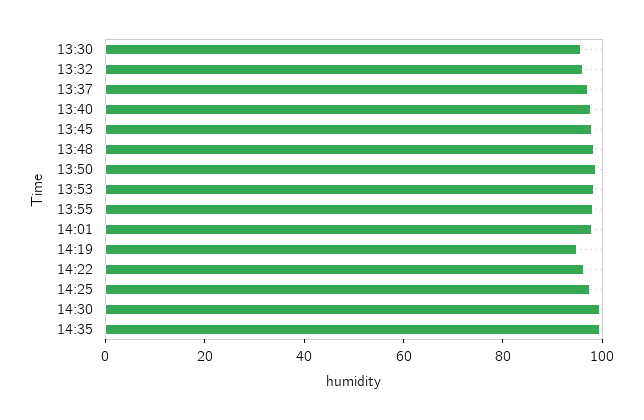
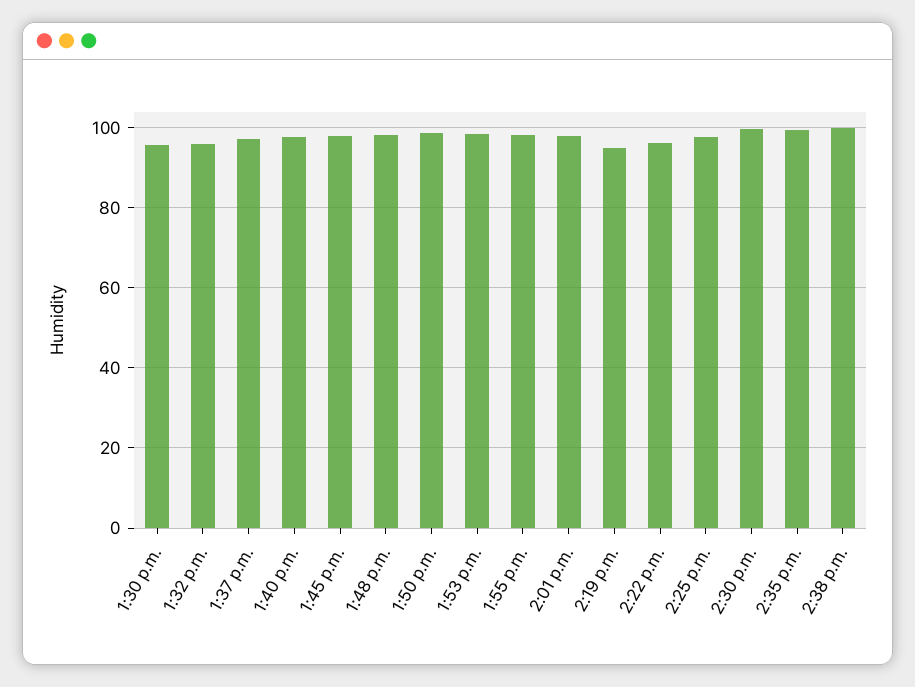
2:38 p.m.: none -> 100

